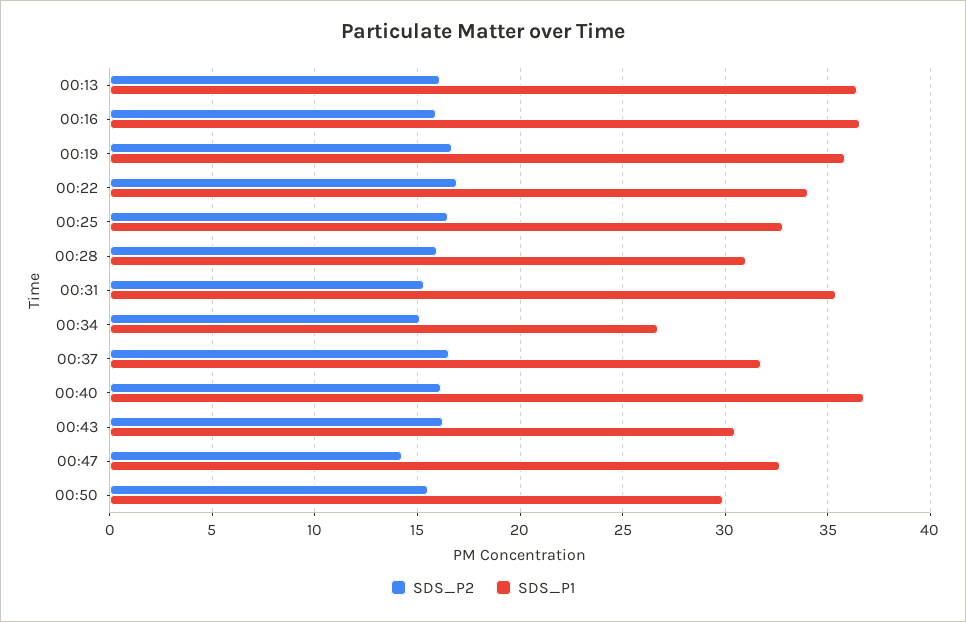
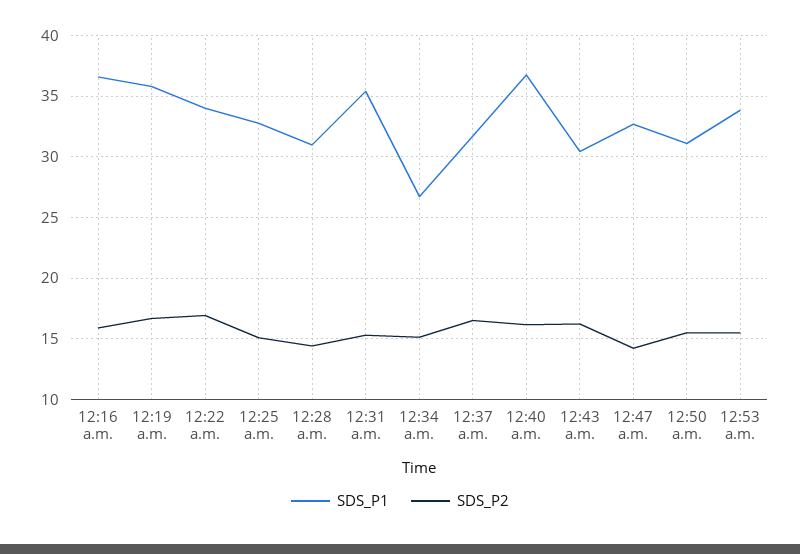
SDS_P2, 00:13: 16 -> none
SDS_P1, 00:13: 36.5 -> none
SDS_P2, 00:25: 16.5 -> 15
SDS_P2, 00:28: 16 -> 14.5
SDS_P1, 00:50: 30 -> 31
SDS_P1, 12:53 a.m.: none -> 34
SDS_P2, 12:53 a.m.: none -> 15.5

